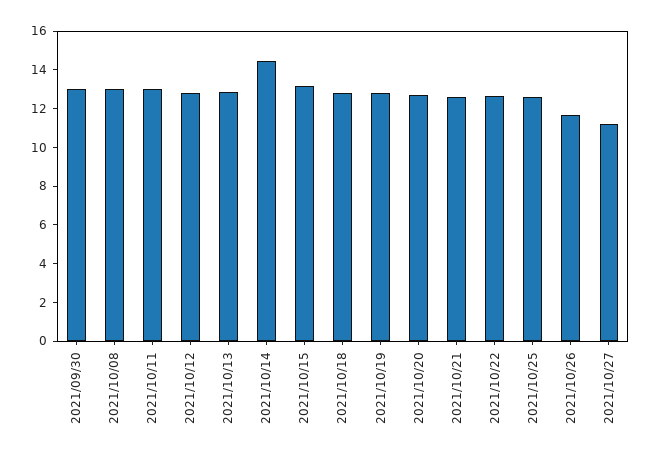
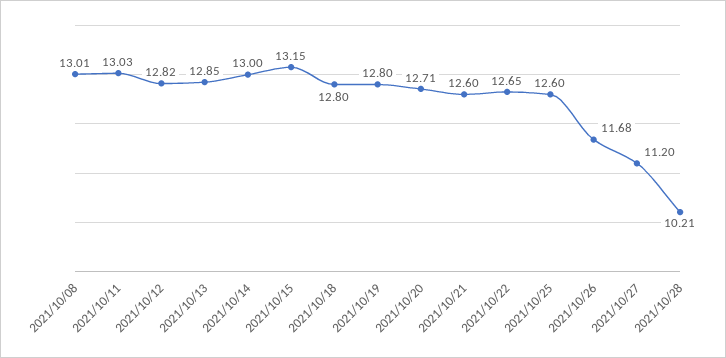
2021/09/30: 13 -> none
2021/10/14: 14.5 -> 13
2021/10/28: none -> 10.21

